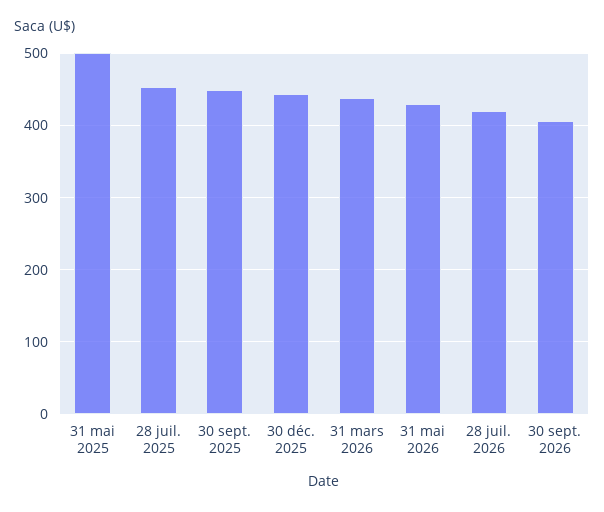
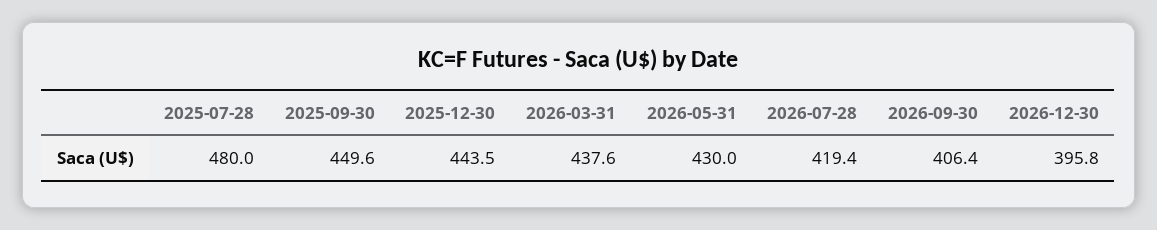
31 mai 2025: 500 -> none
28 juil. 2025: 450 -> 480
2026-12-30: none -> 395.8

